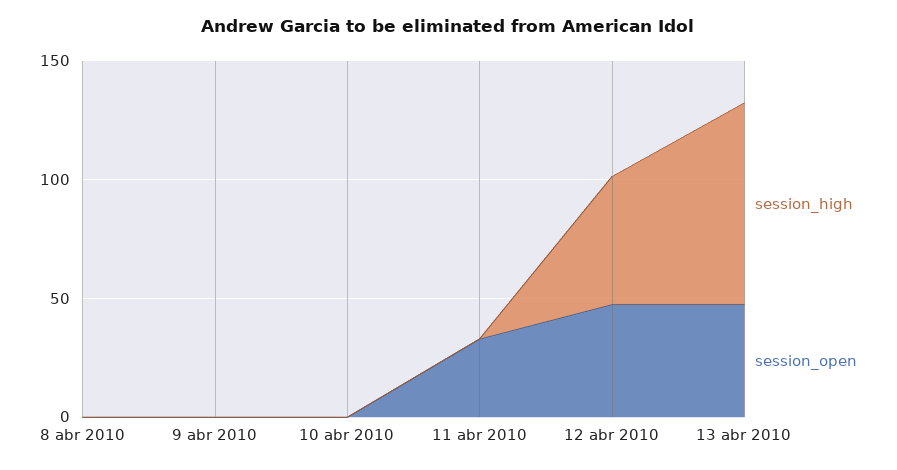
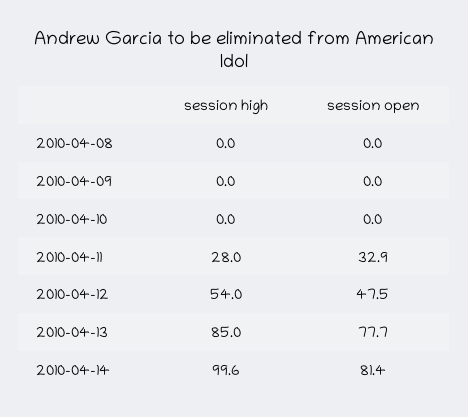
session_high, 11 abr 2010: 0 -> 28
session_open, 13 abr 2010: 50 -> 77.7
session_high, 2010-04-14: none -> 99.6
session_open, 2010-04-14: none -> 81.4

